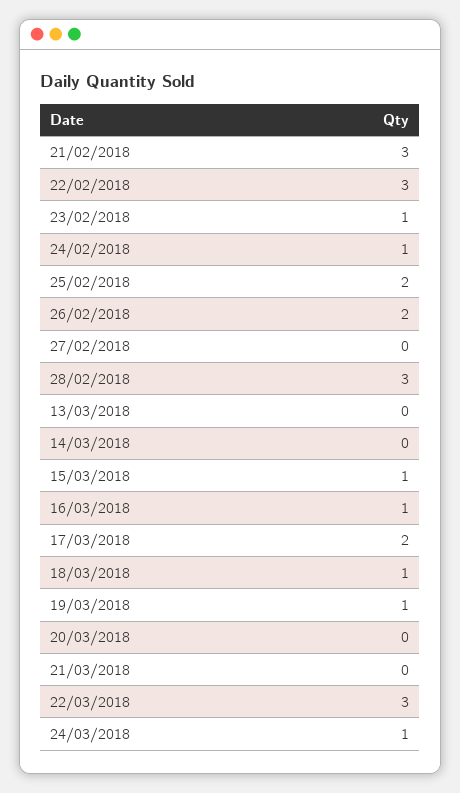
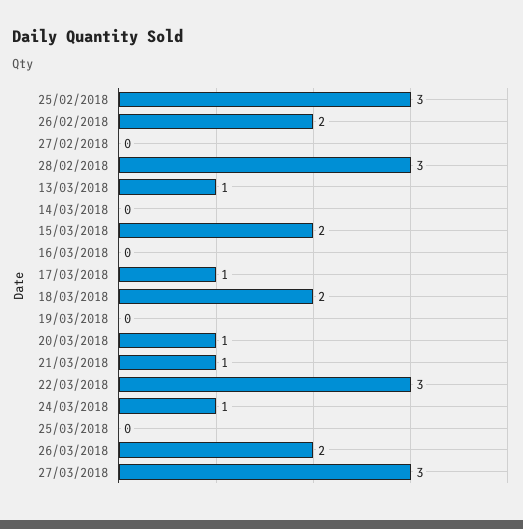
21/02/2018: 3 -> none
22/02/2018: 3 -> none
23/02/2018: 1 -> none
24/02/2018: 1 -> none
25/02/2018: 2 -> 3
13/03/2018: 0 -> 1
15/03/2018: 1 -> 2
16/03/2018: 1 -> 0
17/03/2018: 2 -> 1
18/03/2018: 1 -> 2
19/03/2018: 1 -> 0
20/03/2018: 0 -> 1
21/03/2018: 0 -> 1
25/03/2018: none -> 0
26/03/2018: none -> 2
27/03/2018: none -> 3

